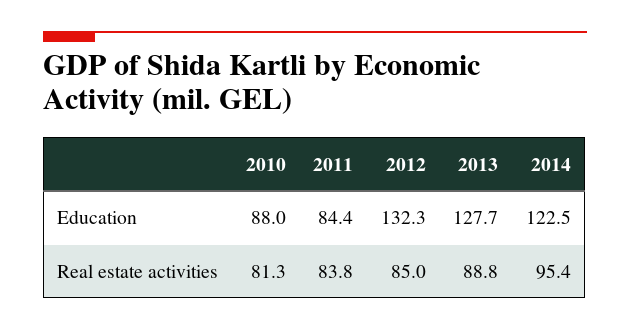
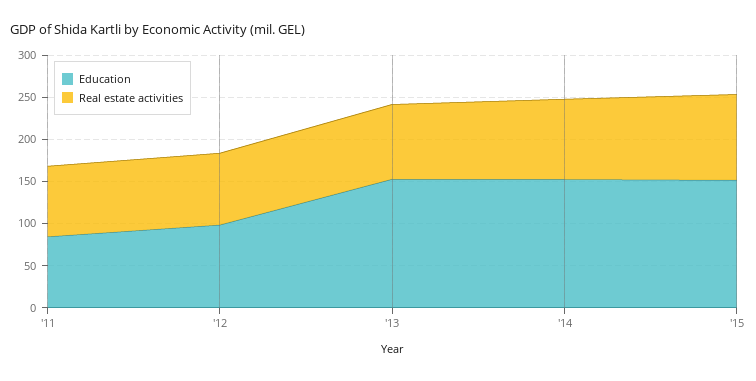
Education, 2010: 88 -> none
Education, 2012: 132.3 -> 100
Education, 2013: 127.7 -> 150
Education, 2014: 122.5 -> 150
Real estate activities, 2010: 81.3 -> none
Education, '15: none -> 150
Real estate activities, '15: none -> 100

